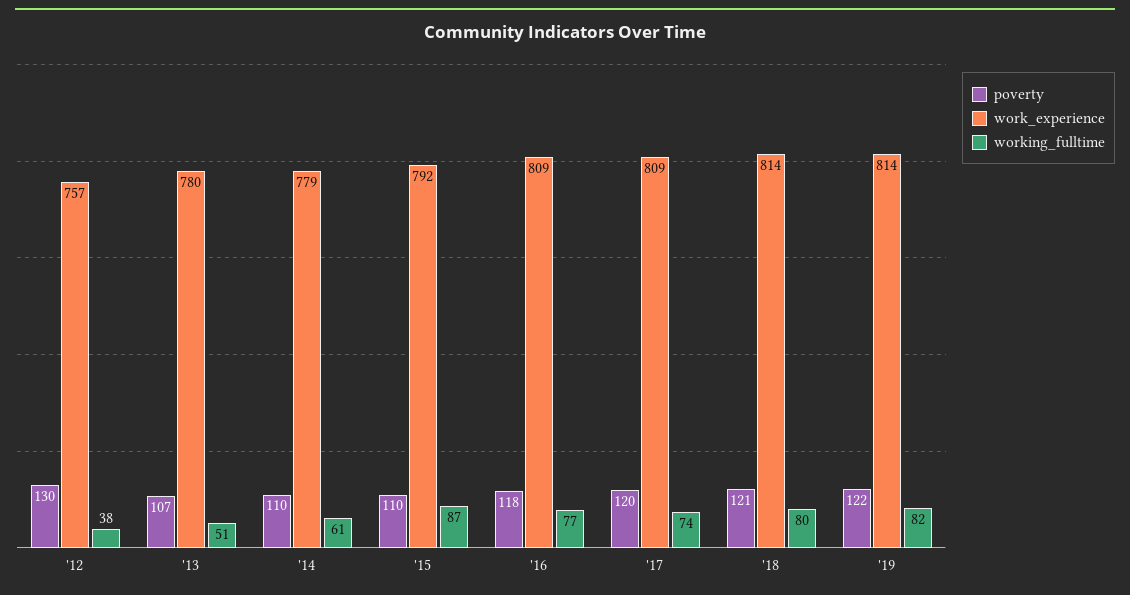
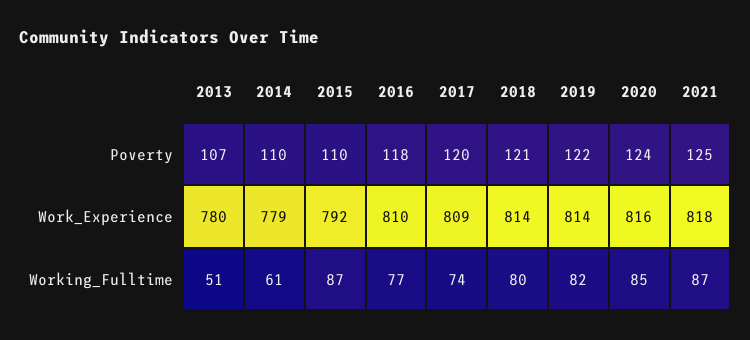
poverty, '12: 130 -> none
work_experience, '12: 757 -> none
working_fulltime, '12: 38 -> none
work_experience, '16: 809 -> 810
poverty, 2020: none -> 124
poverty, 2021: none -> 125
work_experience, 2020: none -> 816
work_experience, 2021: none -> 818
working_fulltime, 2020: none -> 85
working_fulltime, 2021: none -> 87

